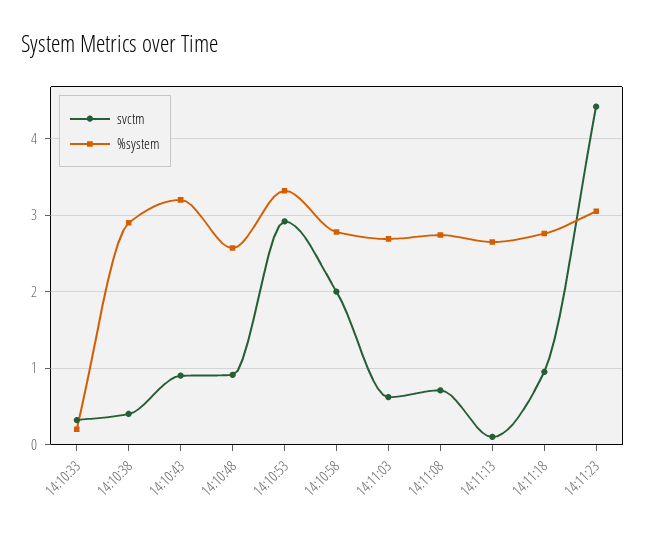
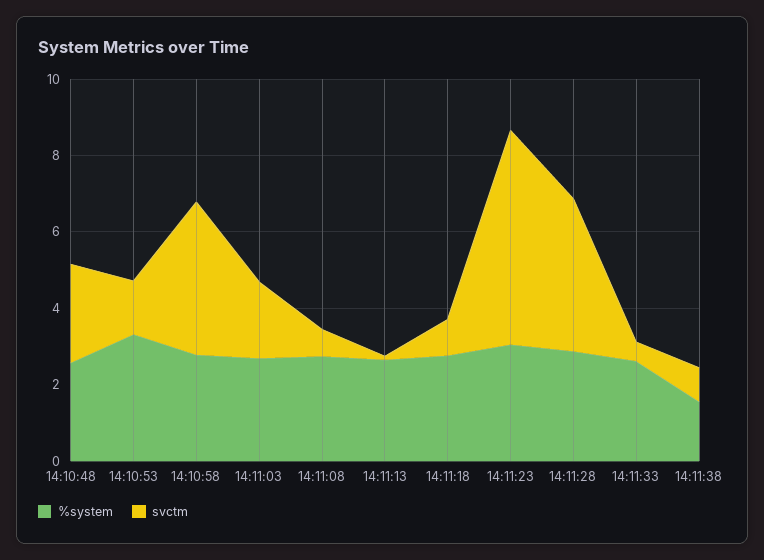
svctm, 14:10:33: 0.3 -> none
%system, 14:10:33: 0.2 -> none
svctm, 14:10:38: 0.4 -> none
%system, 14:10:38: 2.9 -> none
svctm, 14:10:43: 0.9 -> none
%system, 14:10:43: 3.2 -> none
svctm, 14:10:48: 0.9 -> 2.5
svctm, 14:10:53: 2.9 -> 1.5
svctm, 14:10:58: 2 -> 4
svctm, 14:11:03: 0.6 -> 2
svctm, 14:11:23: 4.4 -> 5.5
%system, 14:11:28: none -> 3
svctm, 14:11:28: none -> 4
%system, 14:11:33: none -> 2.5
svctm, 14:11:33: none -> 0.5
%system, 14:11:38: none -> 1.5
svctm, 14:11:38: none -> 1

